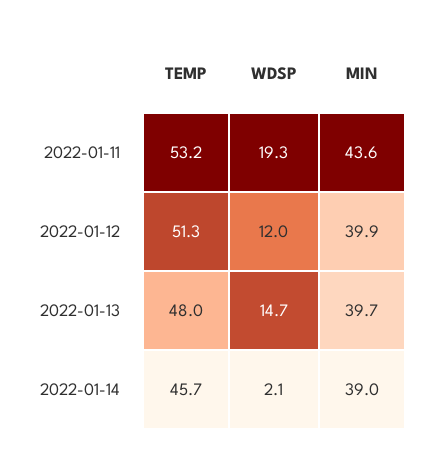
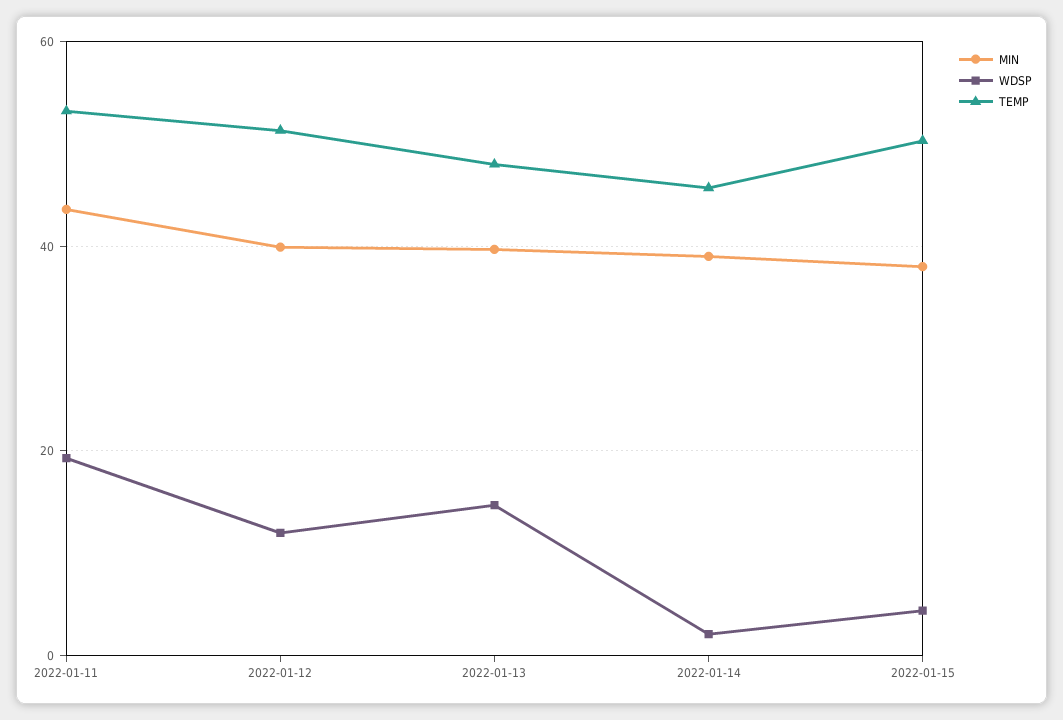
MIN, 2022-01-15: none -> 38
WDSP, 2022-01-15: none -> 4
TEMP, 2022-01-15: none -> 50

